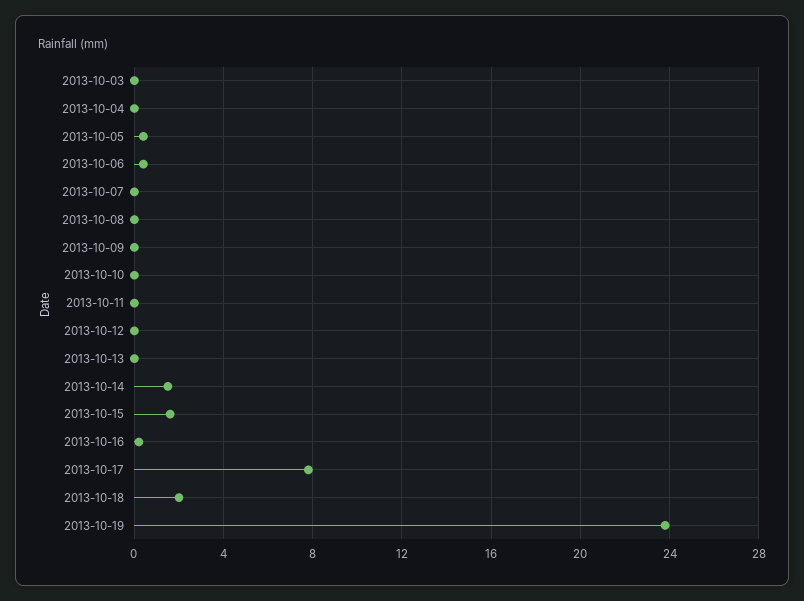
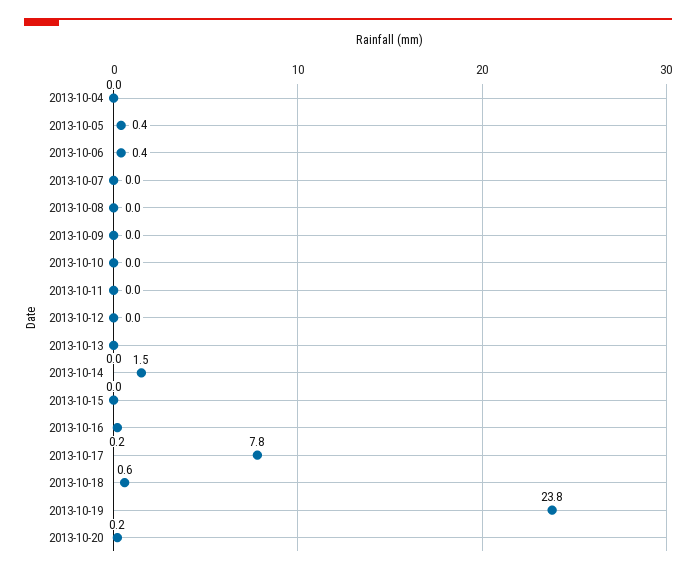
2013-10-03: 0 -> none
2013-10-15: 1.5 -> 0
2013-10-18: 2 -> 0.6
2013-10-20: none -> 0.2

